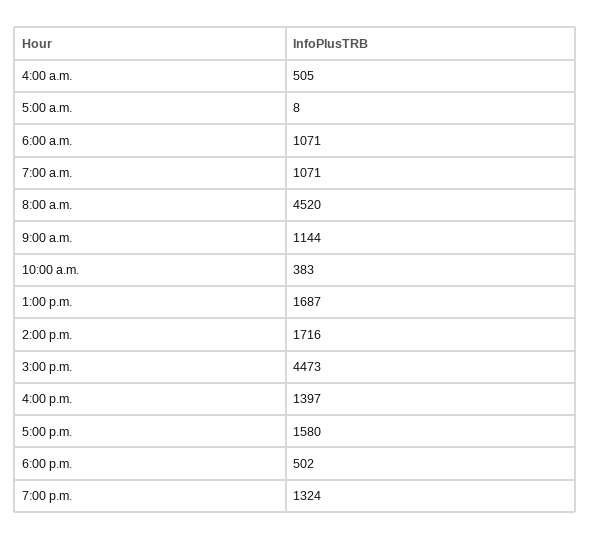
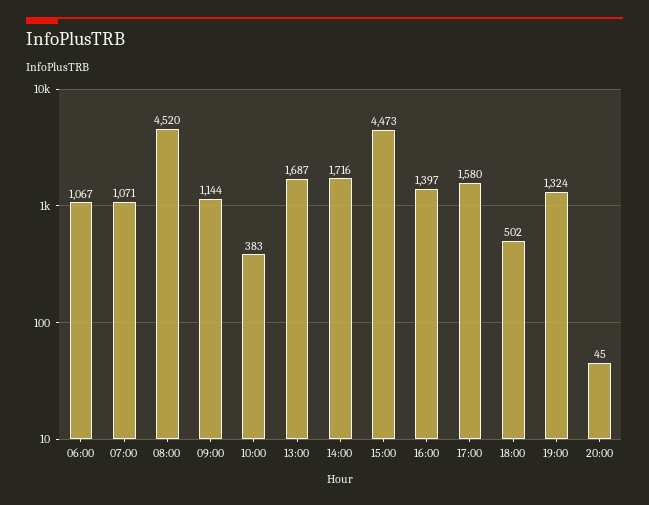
4:00 a.m.: 505 -> none
5:00 a.m.: 8 -> none
6:00 a.m.: 1071 -> 1067
20:00: none -> 45

